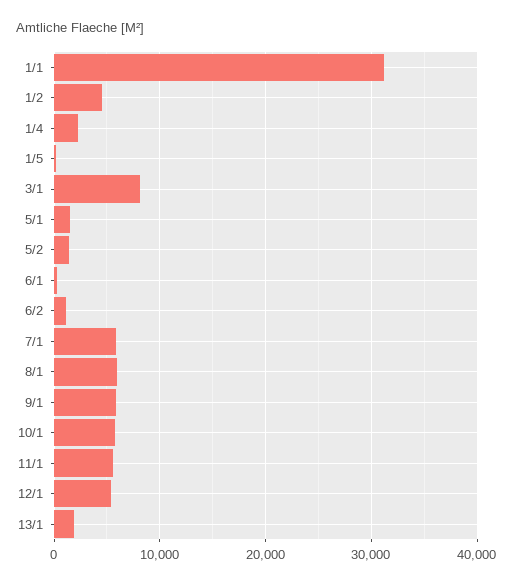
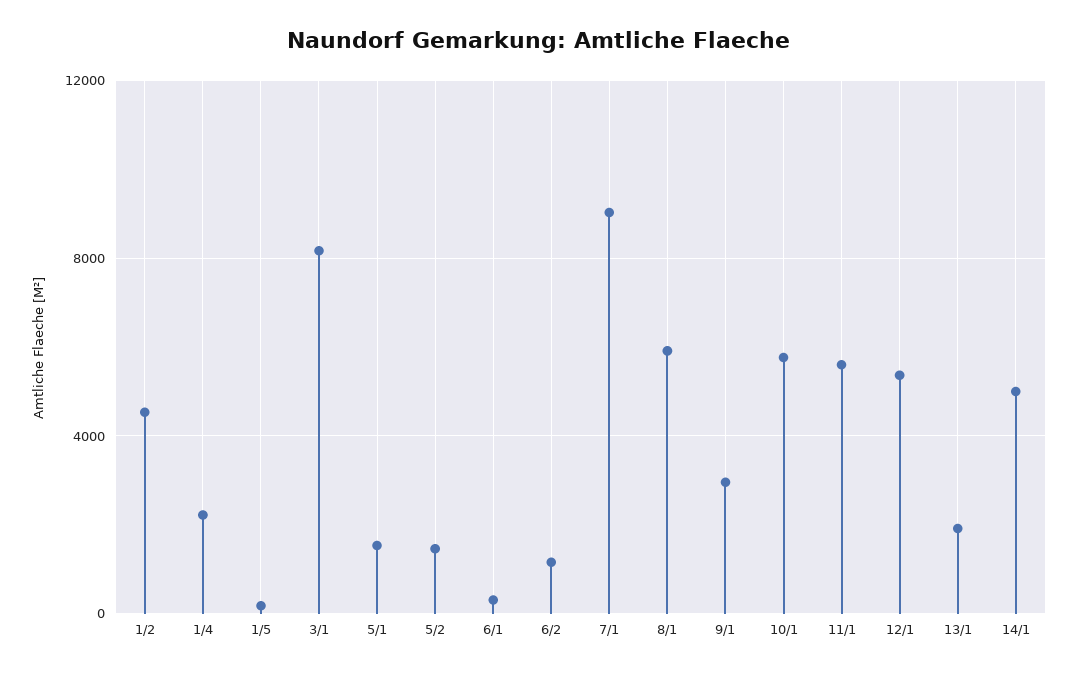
1/1: 31000 -> none
7/1: 6000 -> 9000
9/1: 6000 -> 3000
14/1: none -> 5000

